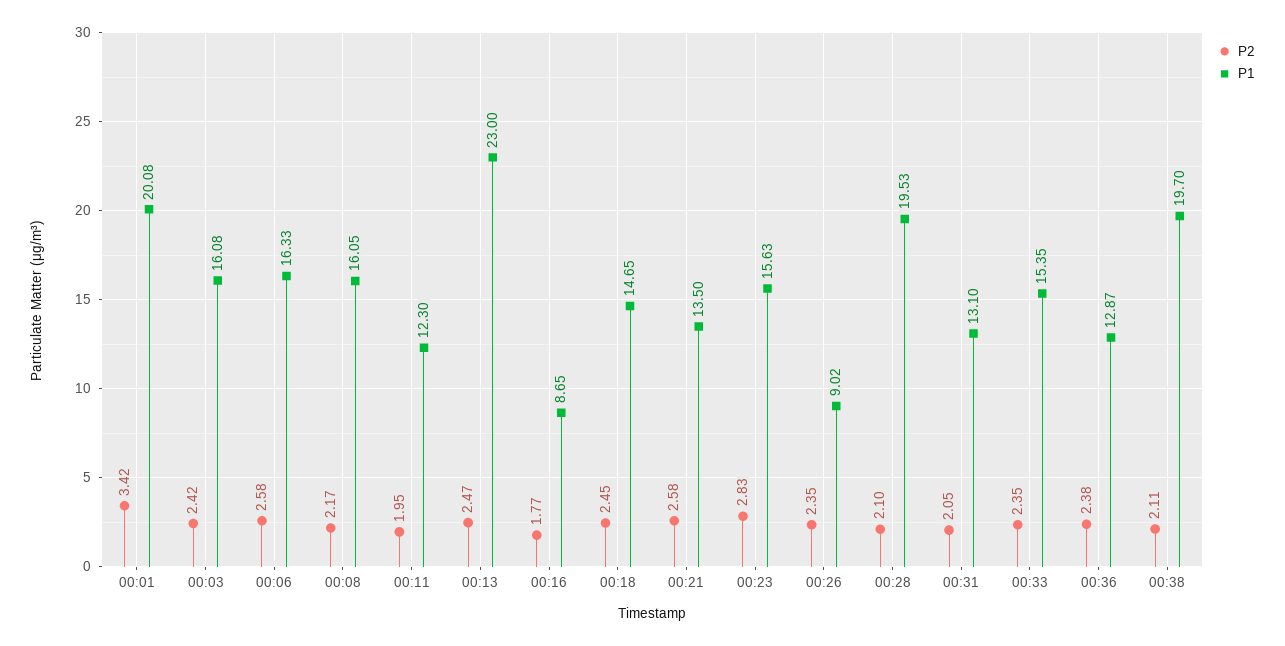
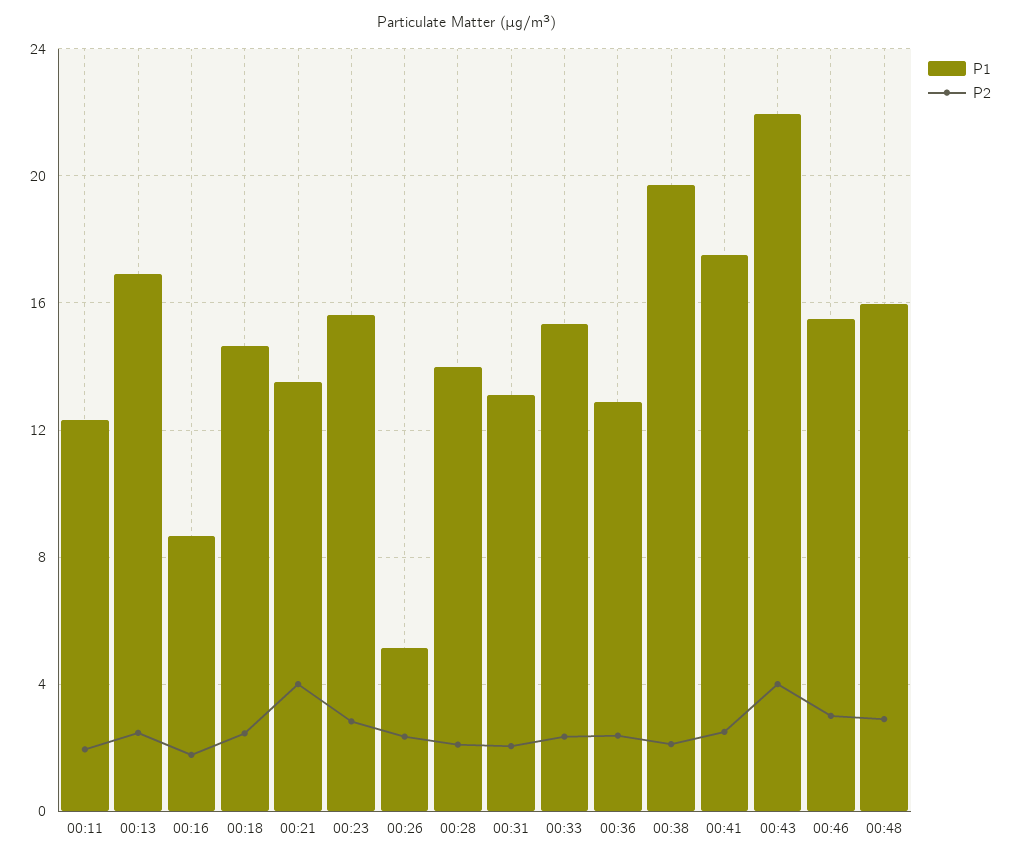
P2, 00:01: 3.42 -> none
P1, 00:01: 20.08 -> none
P2, 00:03: 2.42 -> none
P1, 00:03: 16.08 -> none
P2, 00:06: 2.58 -> none
P1, 00:06: 16.33 -> none
P2, 00:08: 2.17 -> none
P1, 00:08: 16.05 -> none
P1, 00:13: 23 -> 17
P2, 00:21: 2.58 -> 4
P1, 00:26: 9.02 -> 5
P1, 00:28: 19.53 -> 14
P1, 00:41: none -> 17.5
P2, 00:41: none -> 2.5
P1, 00:43: none -> 22
P2, 00:43: none -> 4
P1, 00:46: none -> 15.5
P2, 00:46: none -> 3
P1, 00:48: none -> 16
P2, 00:48: none -> 3

